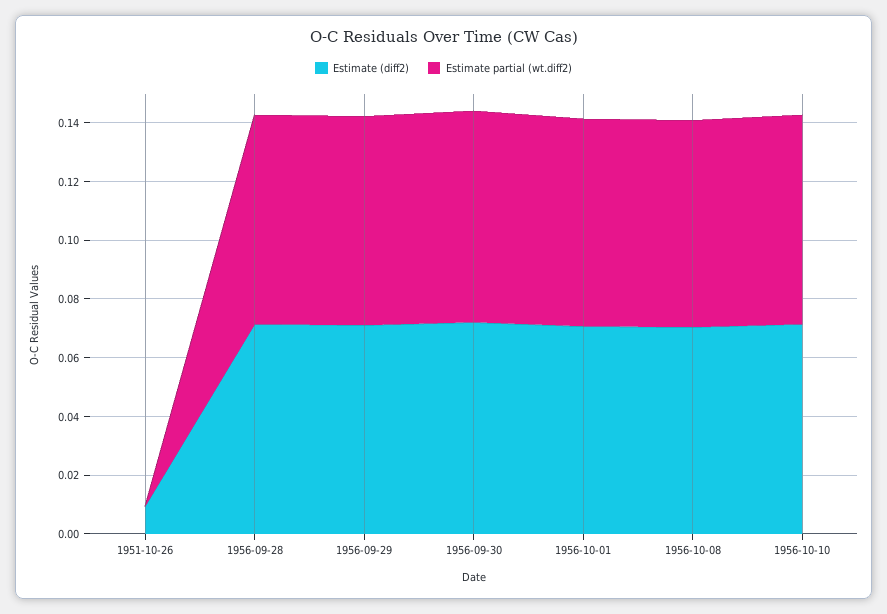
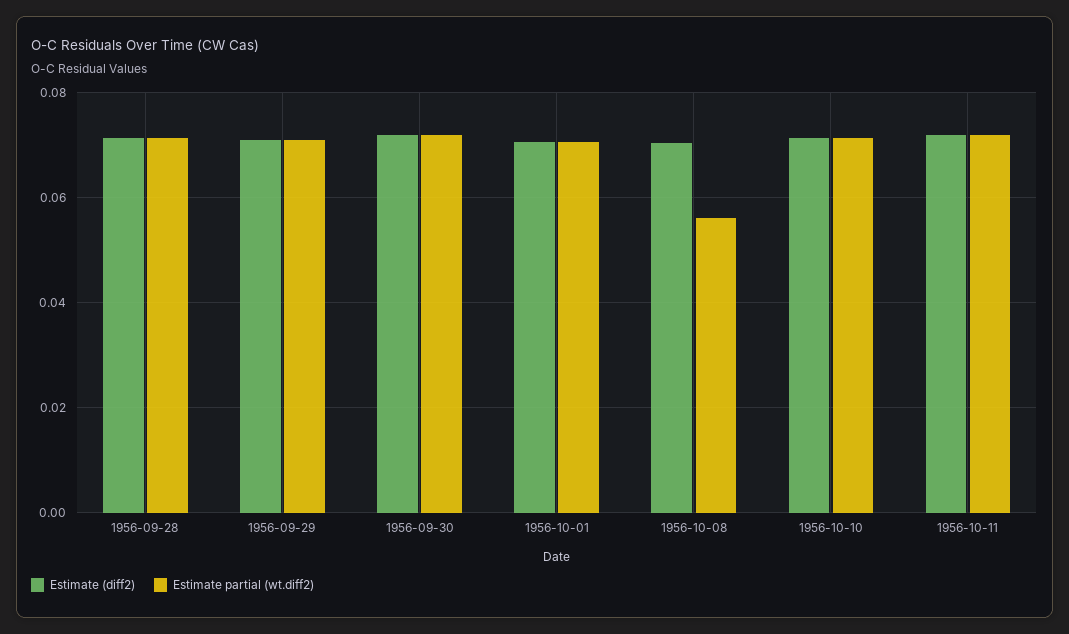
Estimate (diff2), 1951-10-26: 0.01 -> none
Estimate partial (wt.diff2), 1951-10-26: 0 -> none
Estimate partial (wt.diff2), 1956-10-08: 0.07 -> 0.056
Estimate (diff2), 1956-10-11: none -> 0.072
Estimate partial (wt.diff2), 1956-10-11: none -> 0.072

